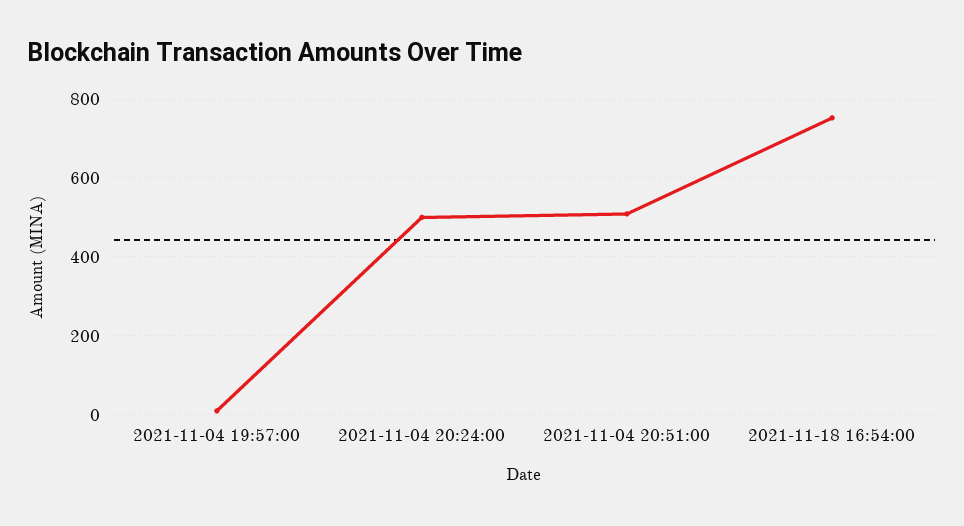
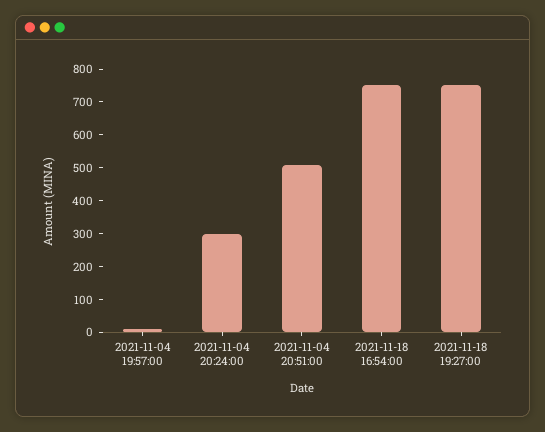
2021-11-04 20:24:00: 500 -> 300
2021-11-18 19:27:00: none -> 750

